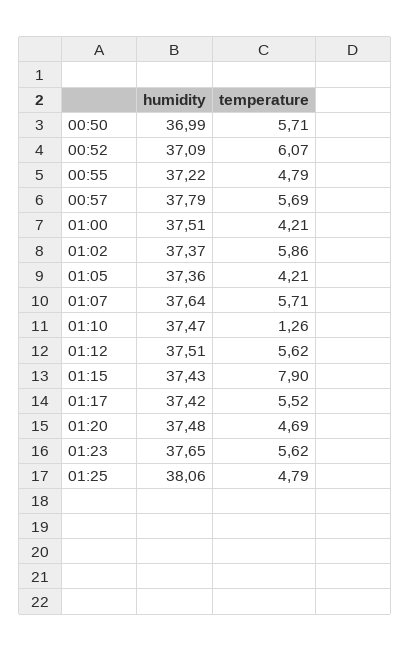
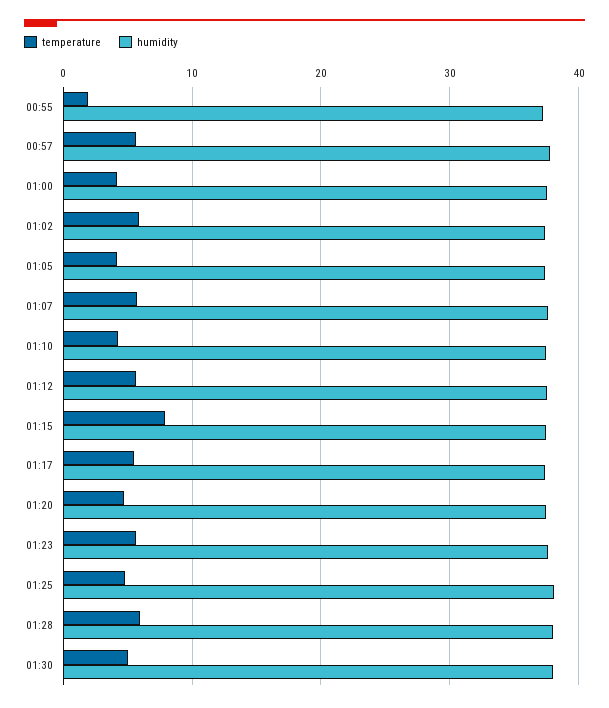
humidity, 00:50: 36.99 -> none
temperature, 00:50: 5.71 -> none
humidity, 00:52: 37.09 -> none
temperature, 00:52: 6.07 -> none
temperature, 00:55: 4.79 -> 2
temperature, 01:10: 1.26 -> 4
temperature, 01:28: none -> 6
humidity, 01:28: none -> 38
temperature, 01:30: none -> 5
humidity, 01:30: none -> 38

